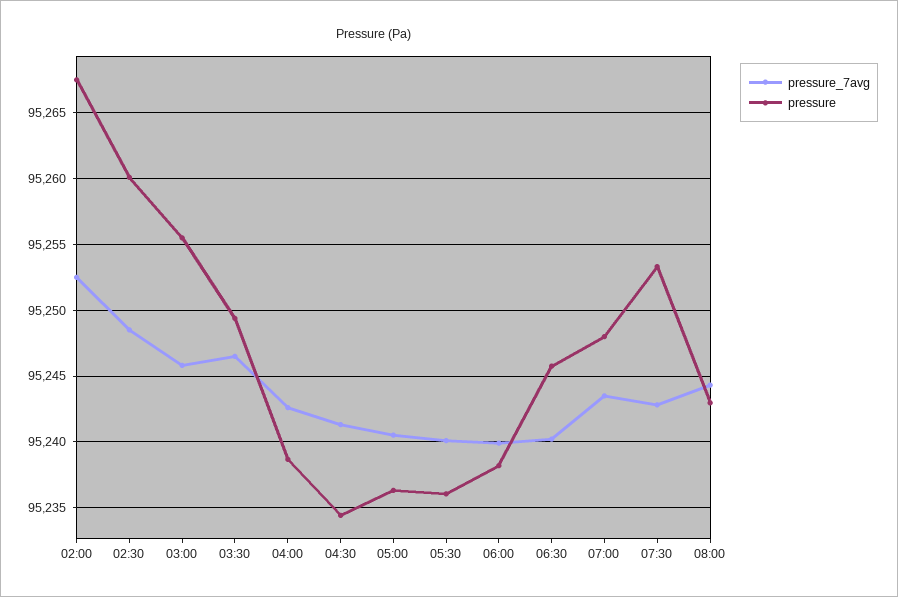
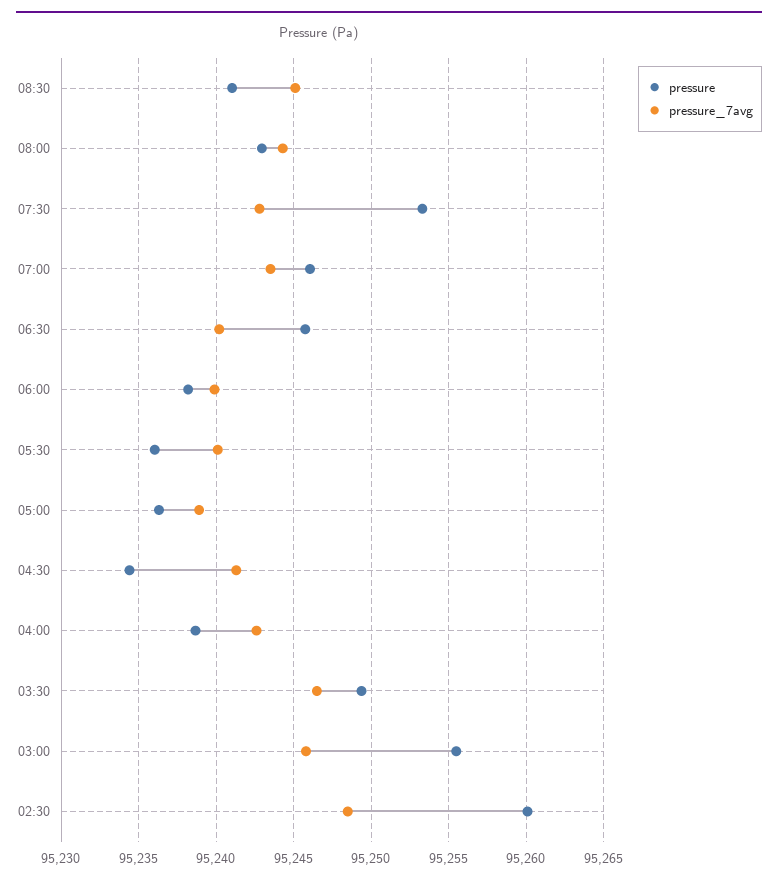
pressure_7avg, 02:00: 95252.5 -> none
pressure, 02:00: 95267.5 -> none
pressure_7avg, 05:00: 95240.5 -> 95239
pressure, 07:00: 95248 -> 95246
pressure, 08:30: none -> 95241
pressure_7avg, 08:30: none -> 95245

